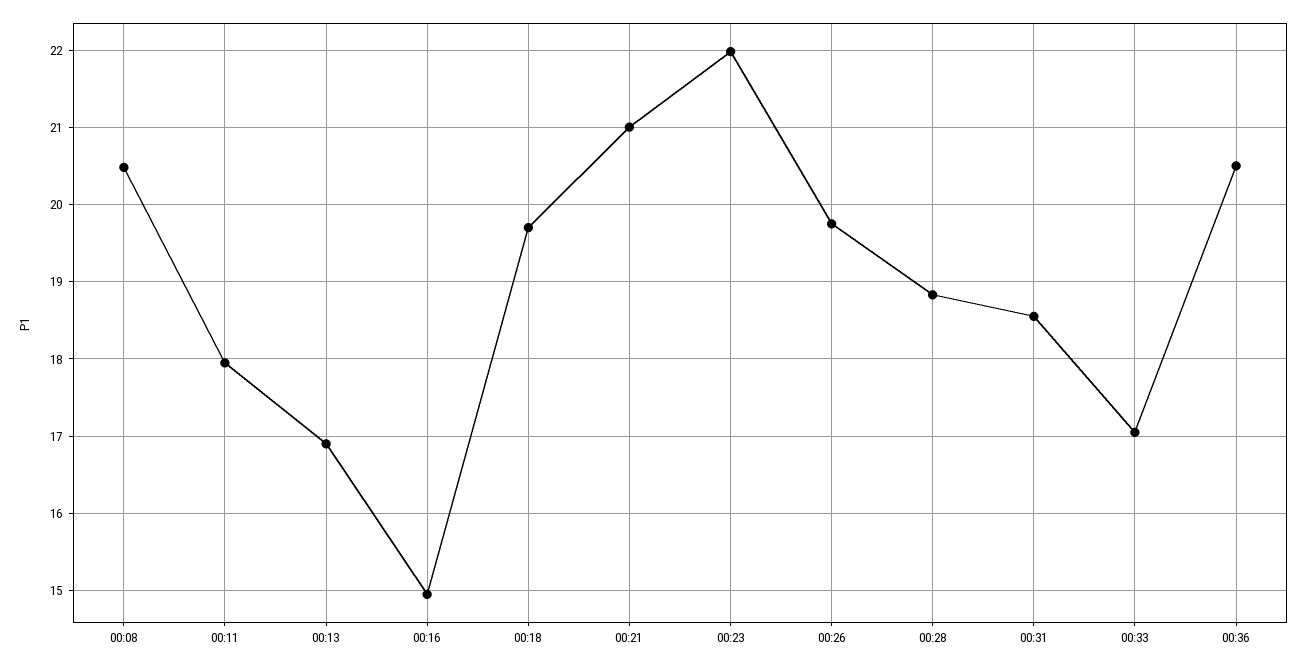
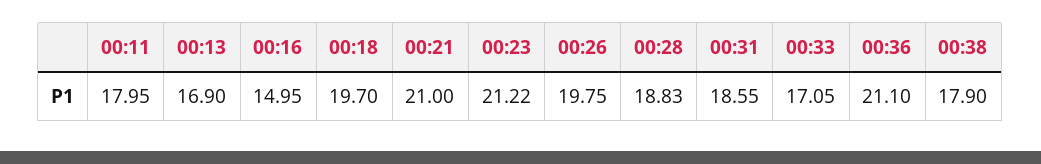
00:08: 20.5 -> none
00:23: 22 -> 21.22
00:36: 20.5 -> 21.1
00:38: none -> 17.9

